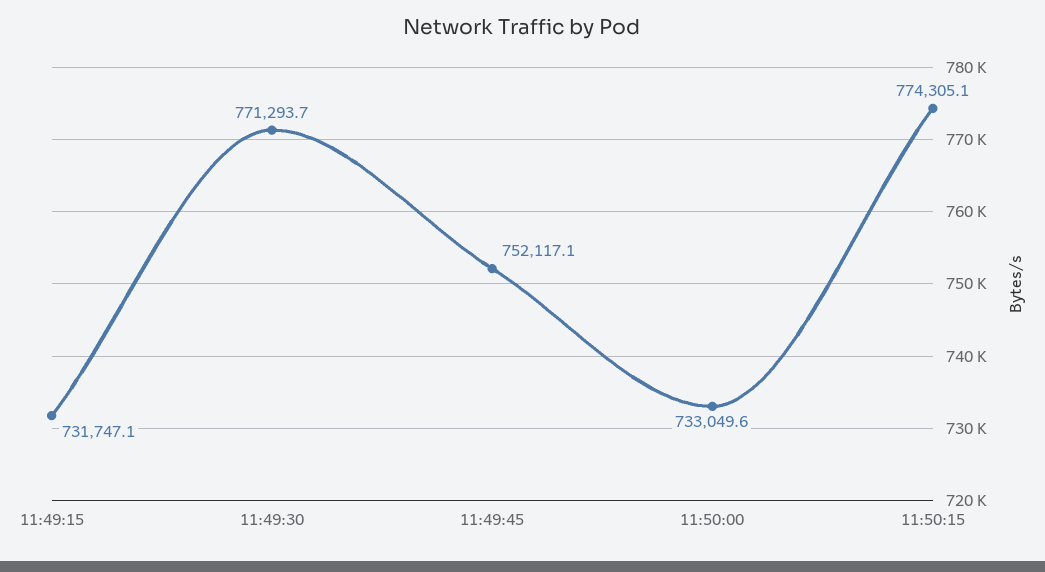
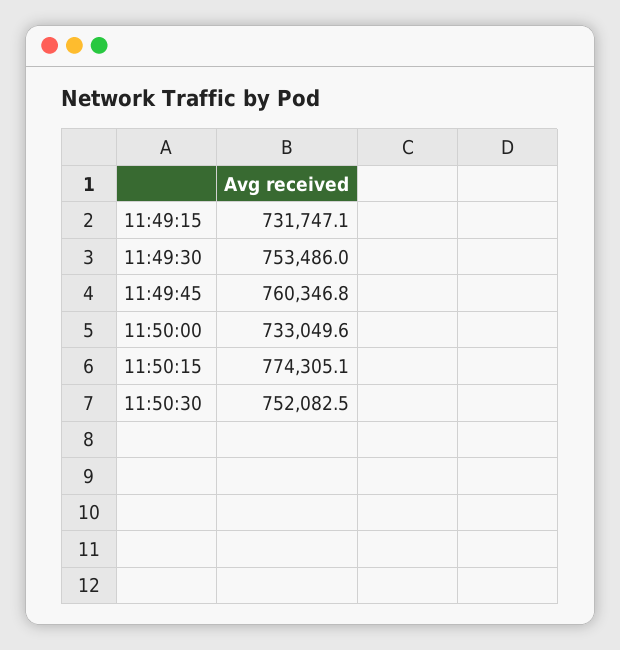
11:49:30: 771293.7 -> 753486
11:49:45: 752117.1 -> 760346.8
11:50:30: none -> 752082.5

